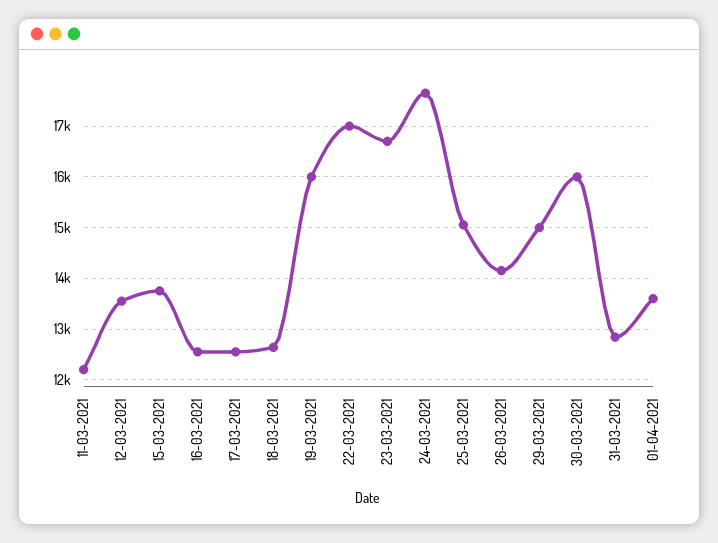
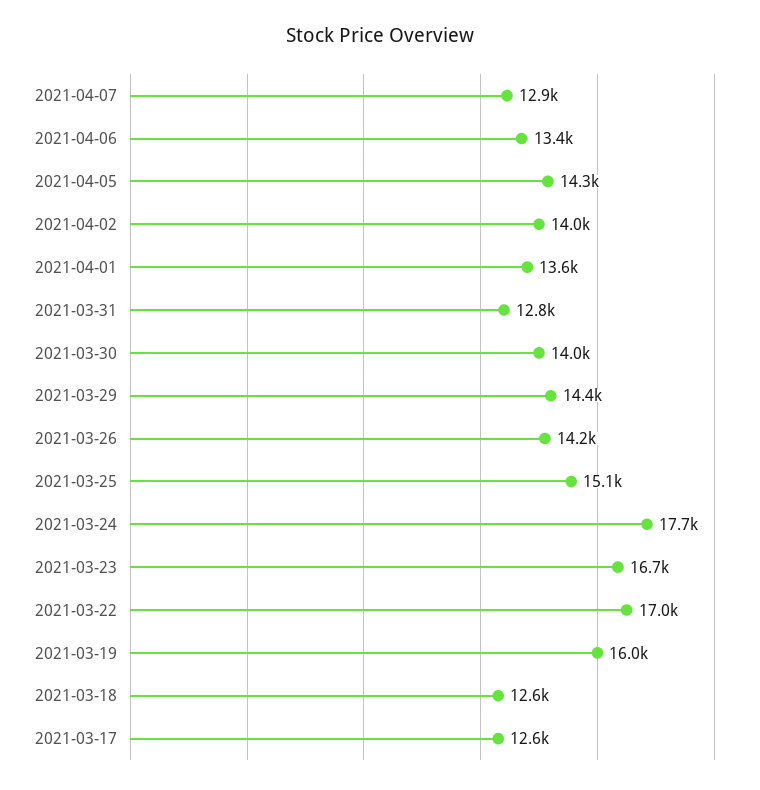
11-03-2021: 12200 -> none
12-03-2021: 13600 -> none
15-03-2021: 13800 -> none
16-03-2021: 12600 -> none
29-03-2021: 15000 -> 14400
30-03-2021: 16000 -> 14000
2021-04-07: none -> 12900
2021-04-06: none -> 13400
2021-04-05: none -> 14300
2021-04-02: none -> 14000

